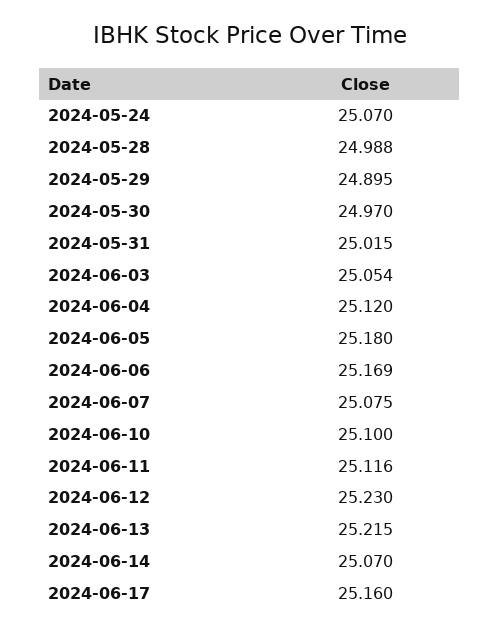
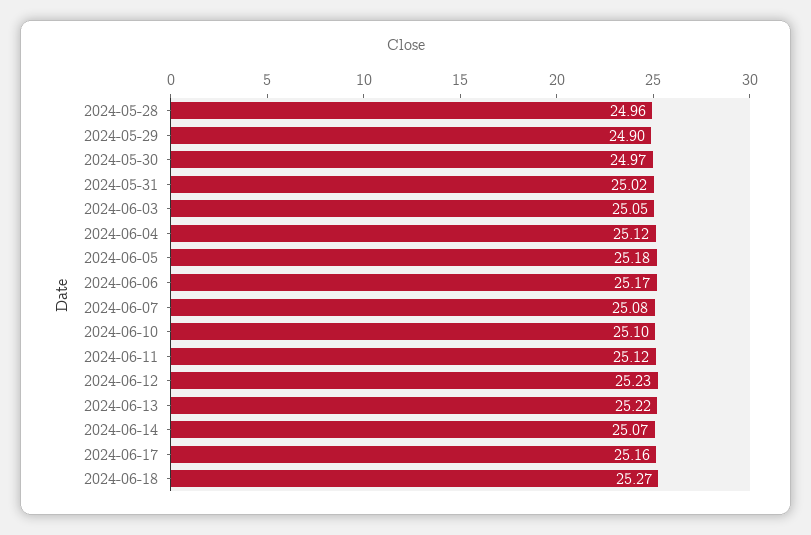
2024-05-24: 25.07 -> none
2024-05-28: 24.988 -> 24.96
2024-06-18: none -> 25.27

